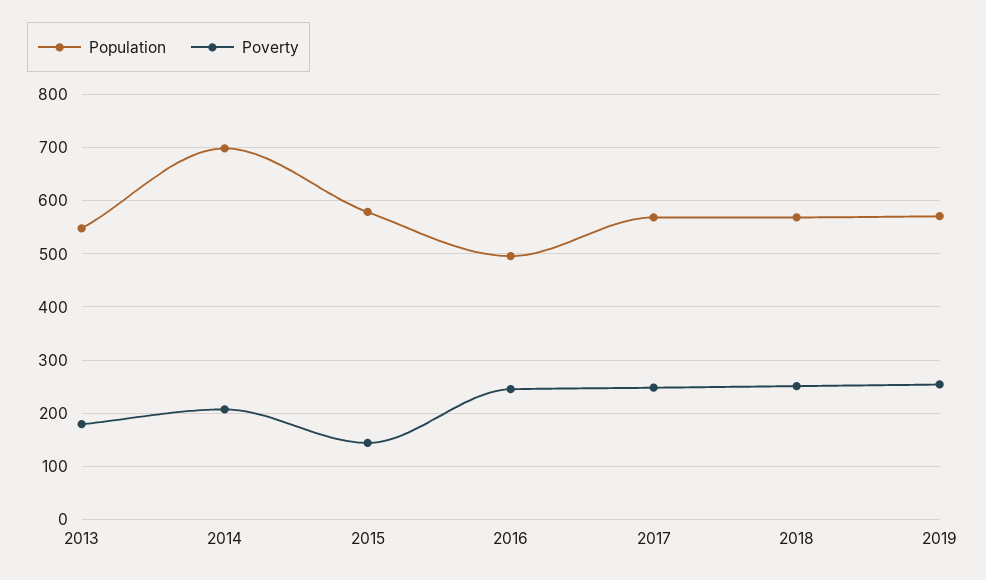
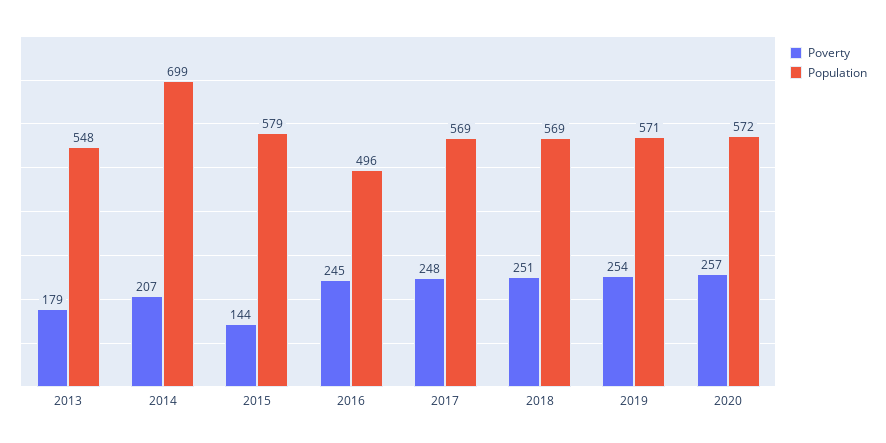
Poverty, 2020: none -> 257
Population, 2020: none -> 572

